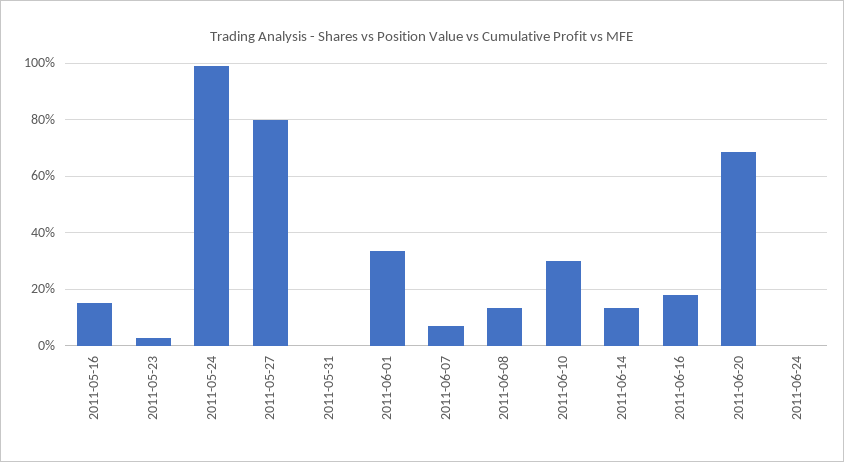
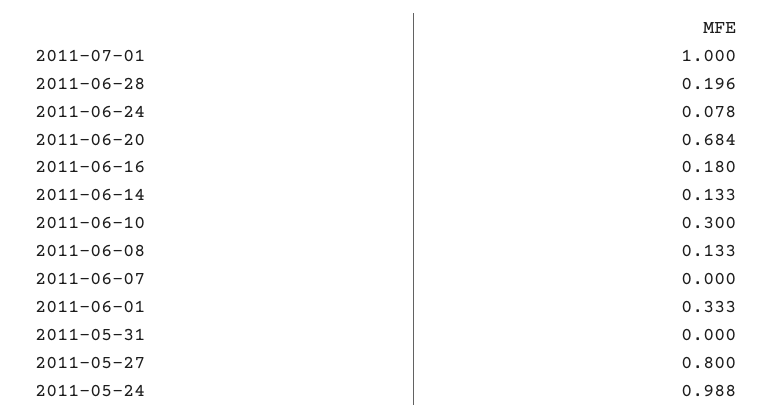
2011-05-16: 0.15 -> none
2011-05-23: 0.025 -> none
2011-06-07: 0.075 -> 0
2011-06-24: 0 -> 0.078
2011-07-01: none -> 1
2011-06-28: none -> 0.196

